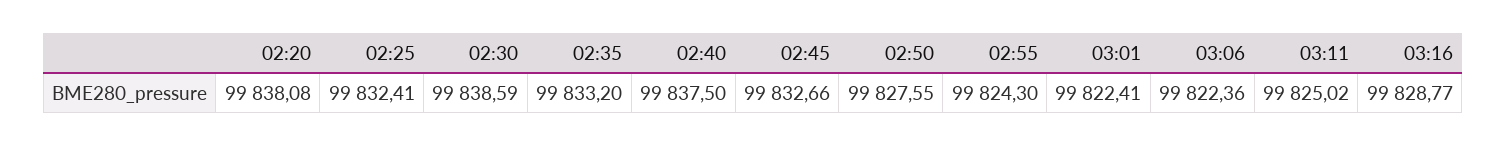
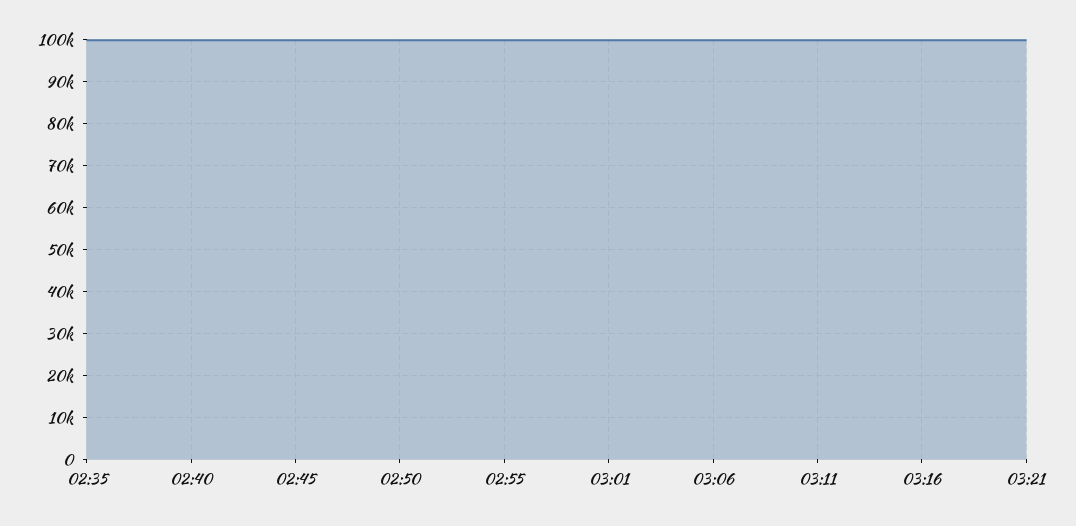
02:20: 99838.08 -> none
02:25: 99832.41 -> none
02:30: 99838.59 -> none
03:21: none -> 100000

